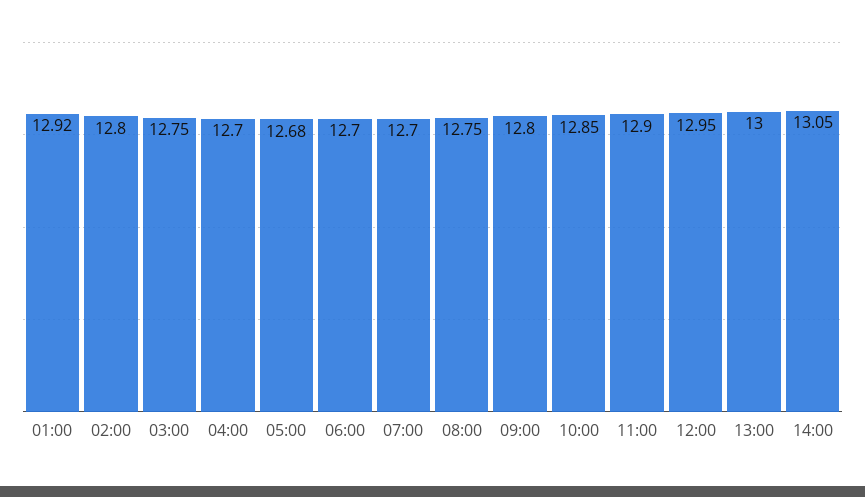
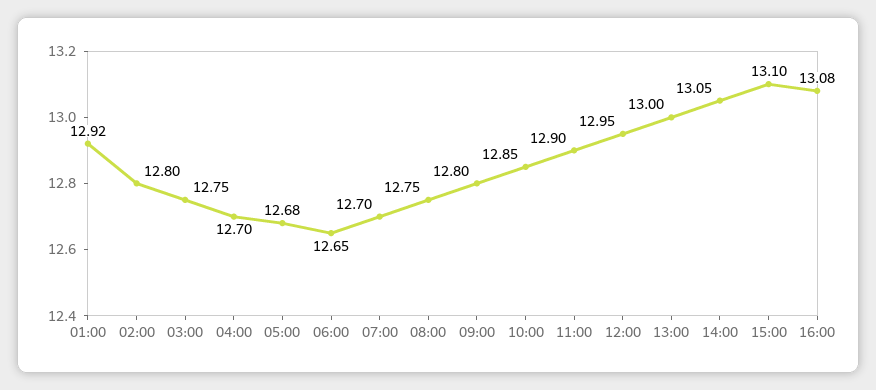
06:00: 12.7 -> 12.65
15:00: none -> 13.1
16:00: none -> 13.08

